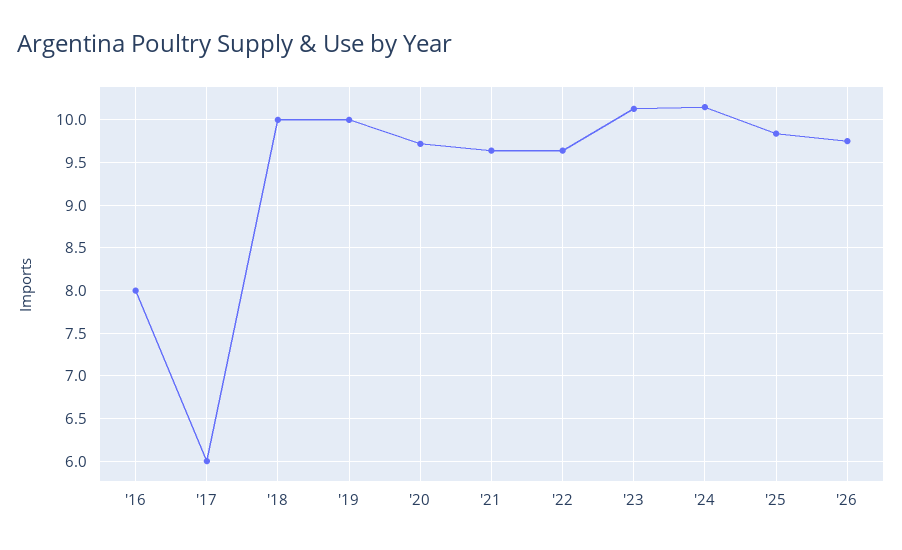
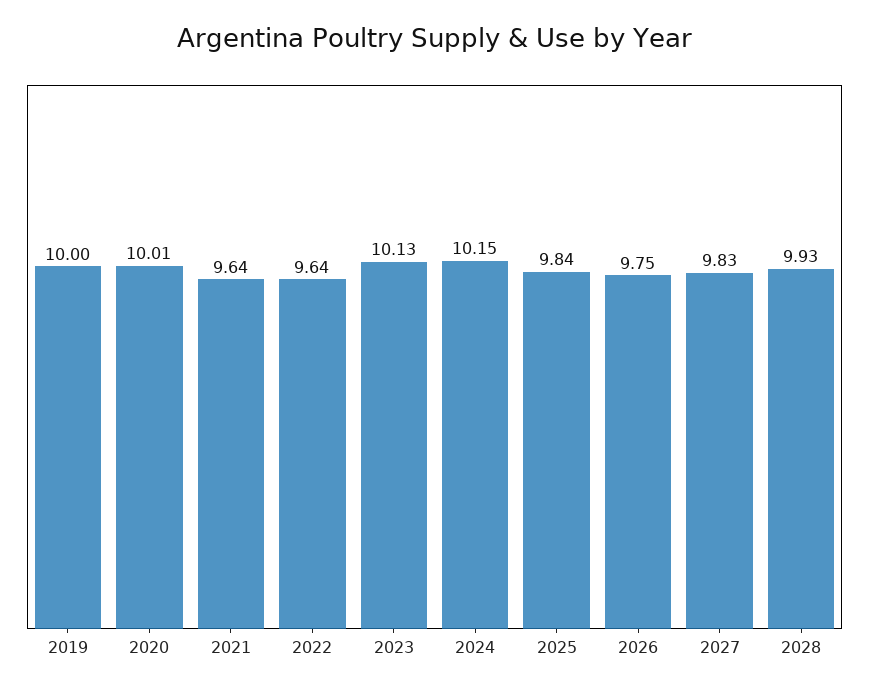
'16: 8 -> none
'17: 6 -> none
'18: 10 -> none
'20: 9.7 -> 10.01
2027: none -> 9.83
2028: none -> 9.93

